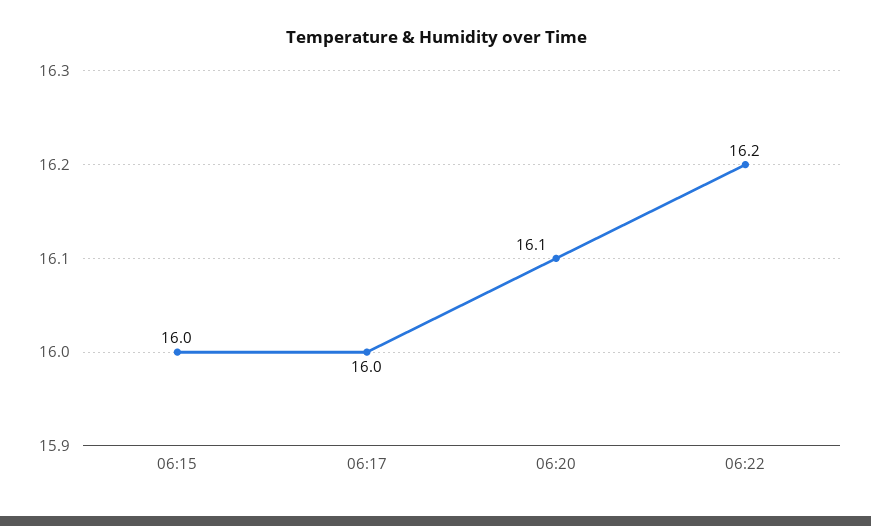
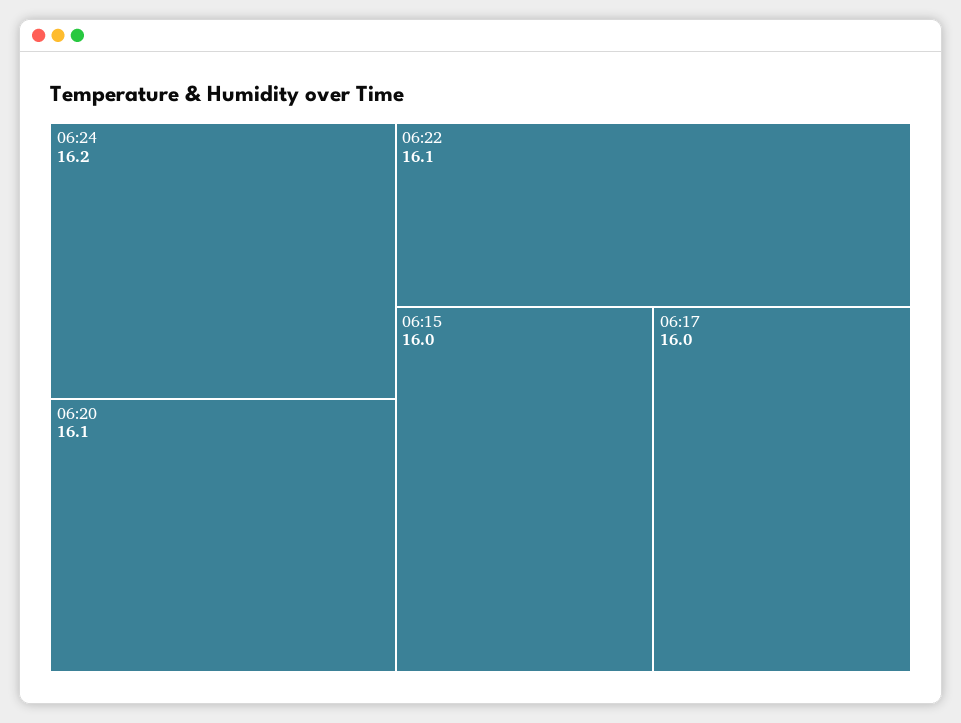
06:22: 16.2 -> 16.1
06:24: none -> 16.2

